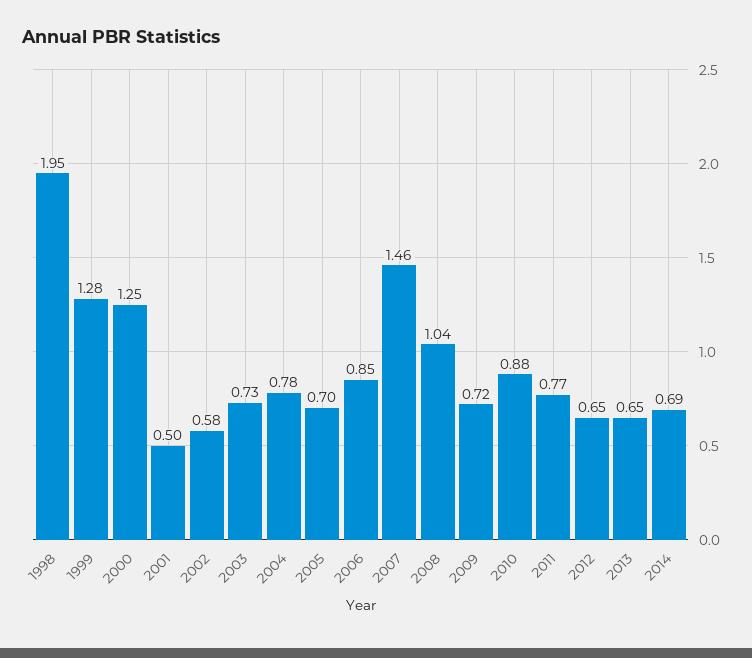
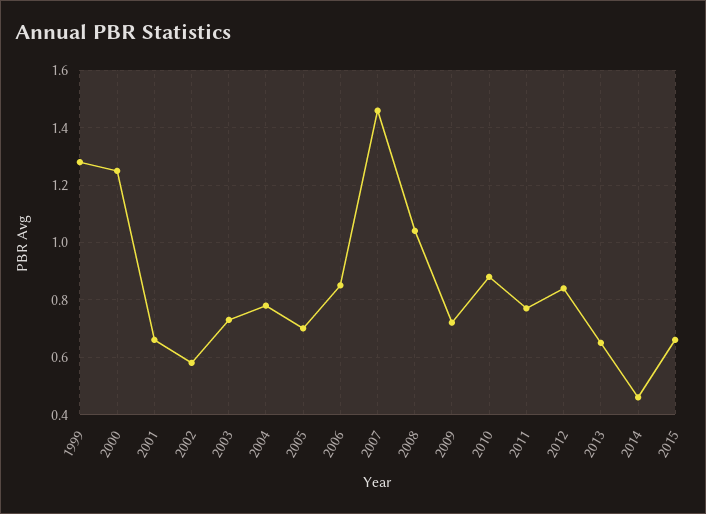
1998: 1.95 -> none
2001: 0.5 -> 0.65
2012: 0.65 -> 0.85
2014: 0.69 -> 0.45
2015: none -> 0.65

